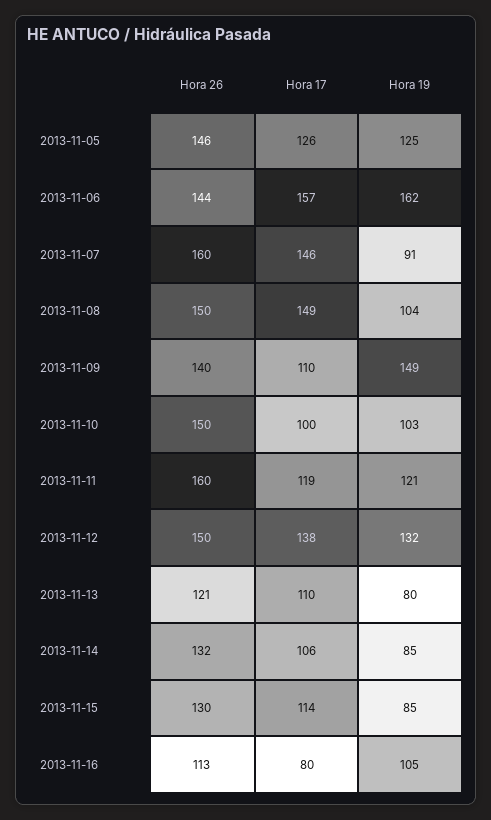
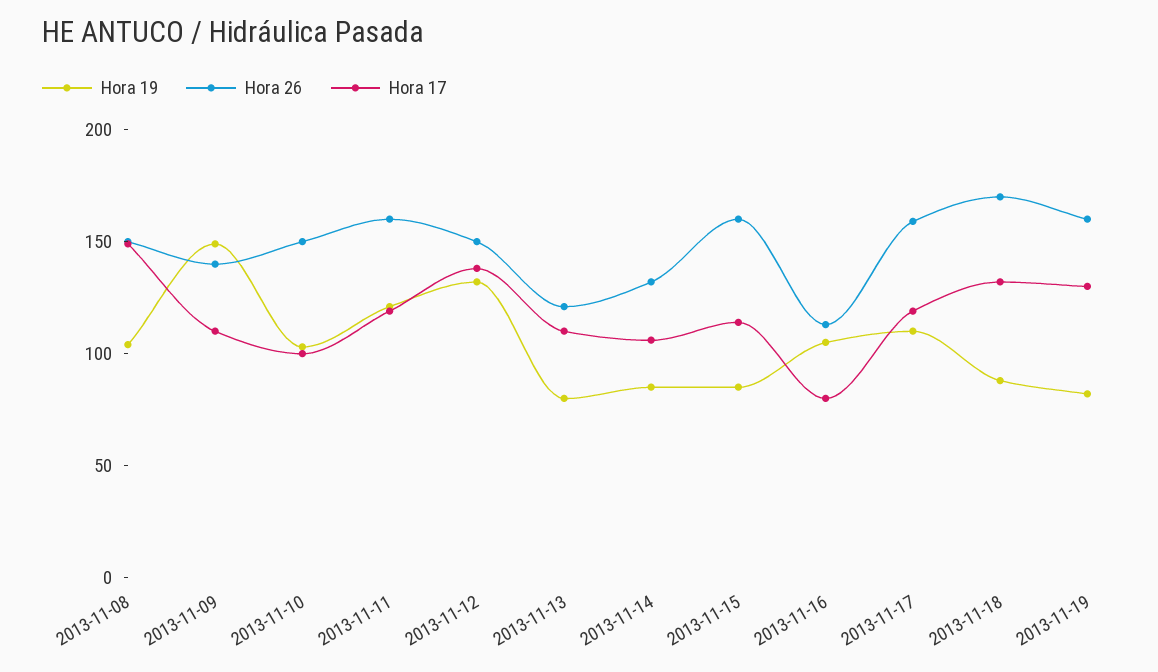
Hora 26, 2013-11-05: 146 -> none
Hora 17, 2013-11-05: 126 -> none
Hora 19, 2013-11-05: 125 -> none
Hora 26, 2013-11-06: 144 -> none
Hora 17, 2013-11-06: 157 -> none
Hora 19, 2013-11-06: 162 -> none
Hora 26, 2013-11-07: 160 -> none
Hora 17, 2013-11-07: 146 -> none
Hora 19, 2013-11-07: 91 -> none
Hora 26, 2013-11-15: 130 -> 160
Hora 19, 2013-11-17: none -> 110
Hora 26, 2013-11-17: none -> 160
Hora 17, 2013-11-17: none -> 120
Hora 19, 2013-11-18: none -> 90
Hora 26, 2013-11-18: none -> 170
Hora 17, 2013-11-18: none -> 130
Hora 19, 2013-11-19: none -> 80
Hora 26, 2013-11-19: none -> 160
Hora 17, 2013-11-19: none -> 130

